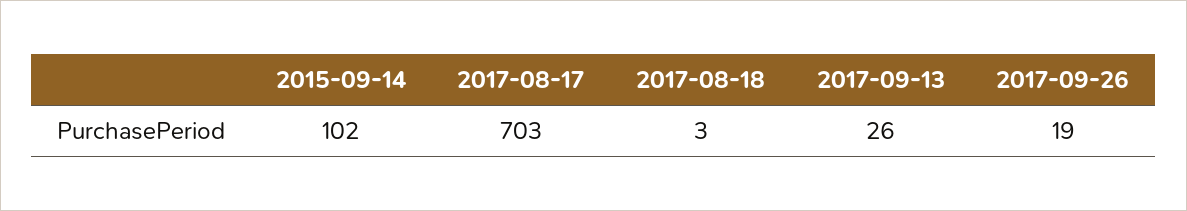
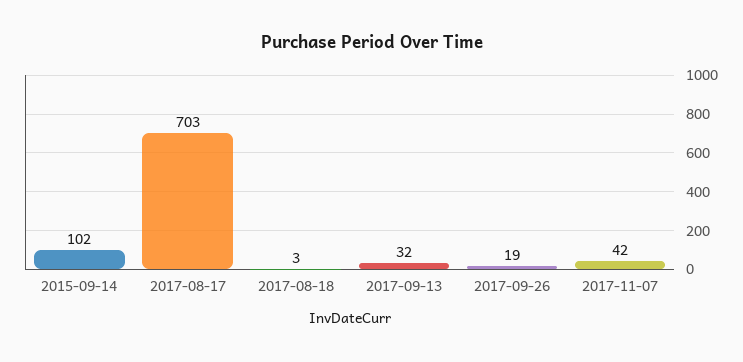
2017-09-13: 26 -> 32
2017-11-07: none -> 42

